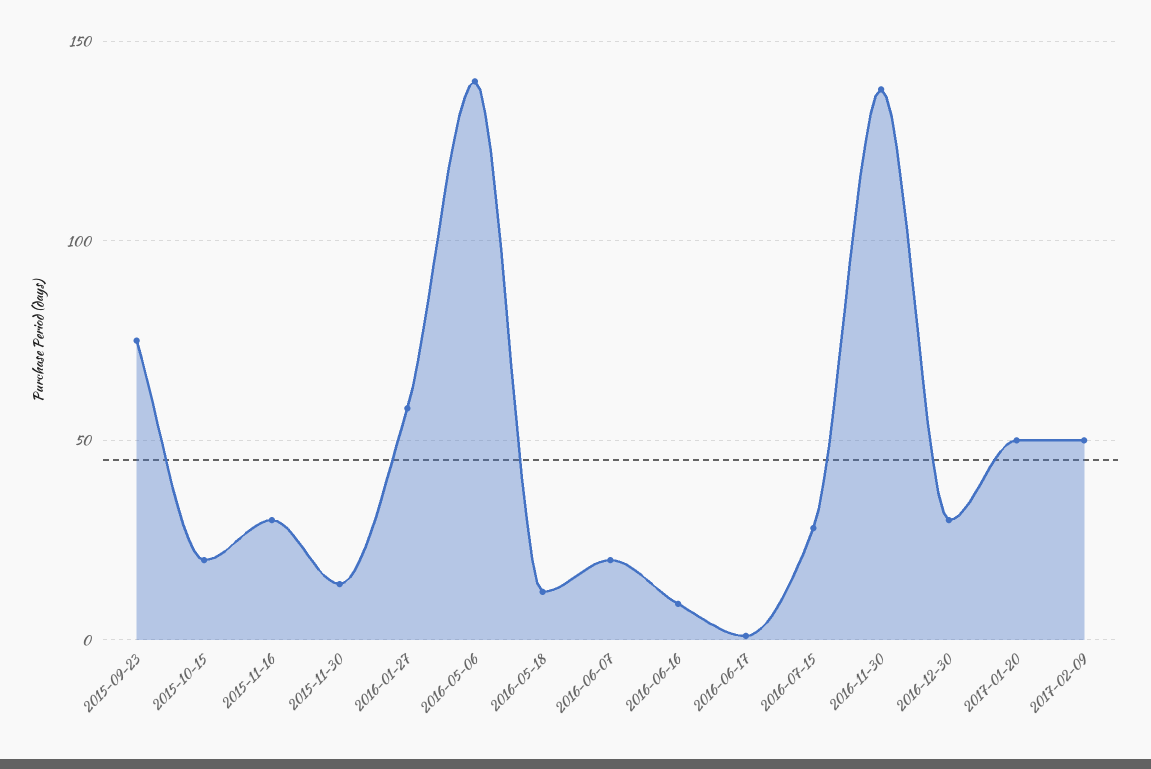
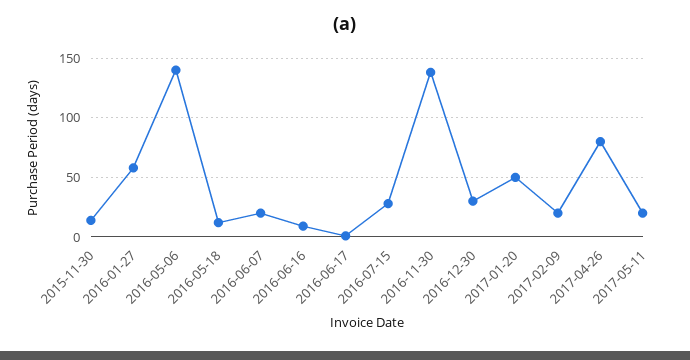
2015-09-23: 75 -> none
2015-10-15: 20 -> none
2015-11-16: 30 -> none
2017-02-09: 50 -> 20
2017-04-26: none -> 80
2017-05-11: none -> 20

